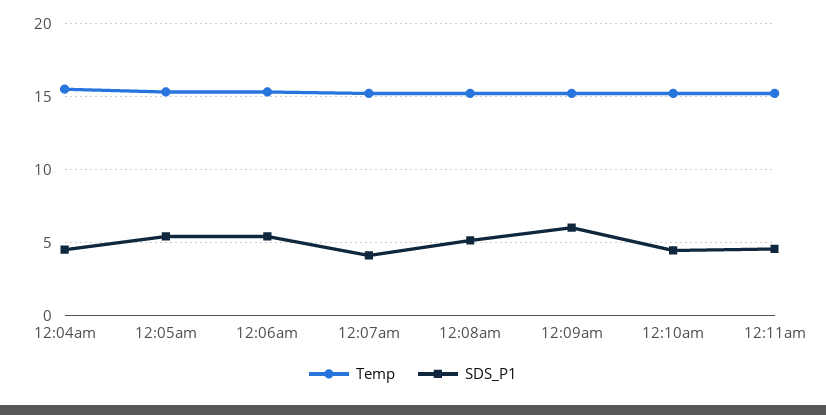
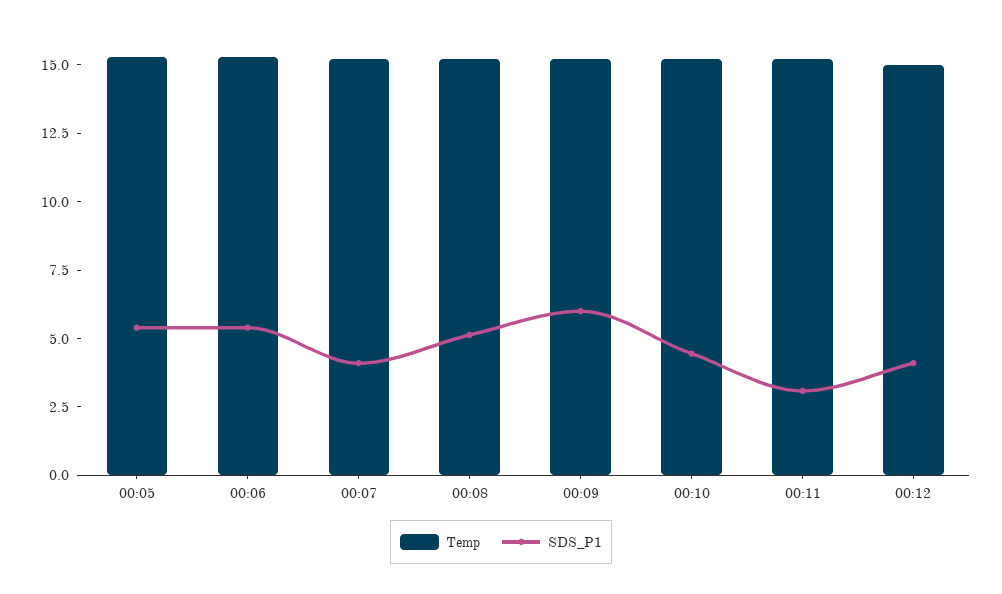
Temp, 12:04am: 15.5 -> none
SDS_P1, 12:04am: 4.5 -> none
SDS_P1, 12:11am: 4.5 -> 3
Temp, 00:12: none -> 15
SDS_P1, 00:12: none -> 4

